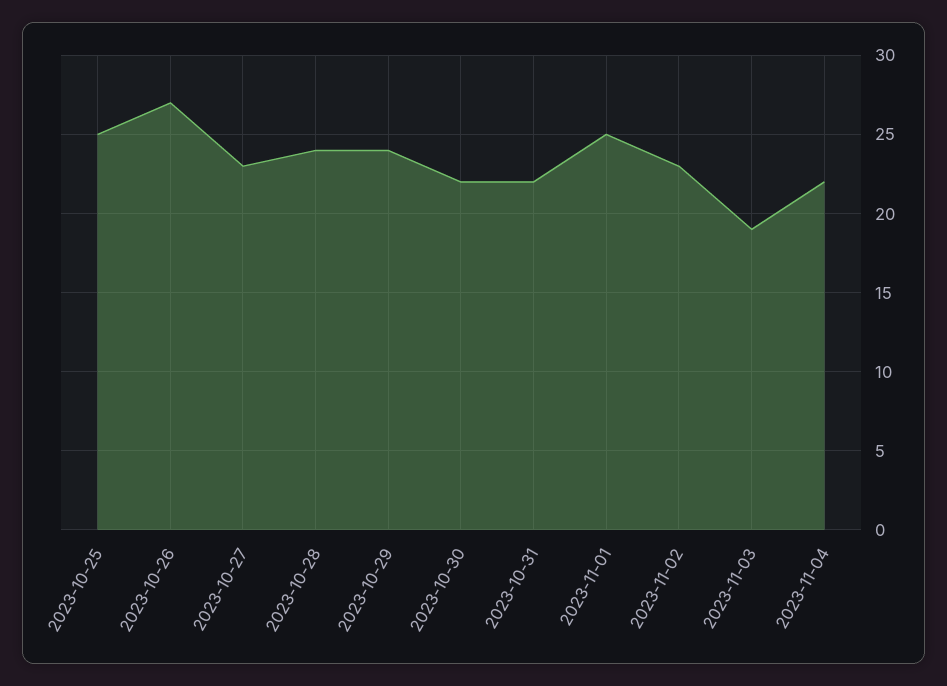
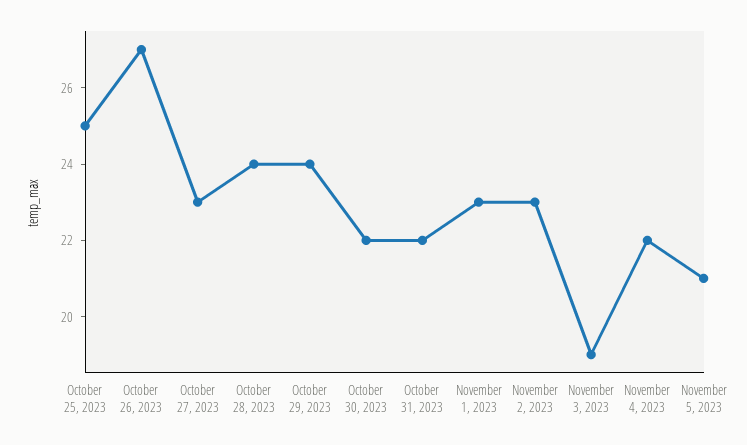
2023-11-01: 25 -> 23
November 5, 2023: none -> 21

